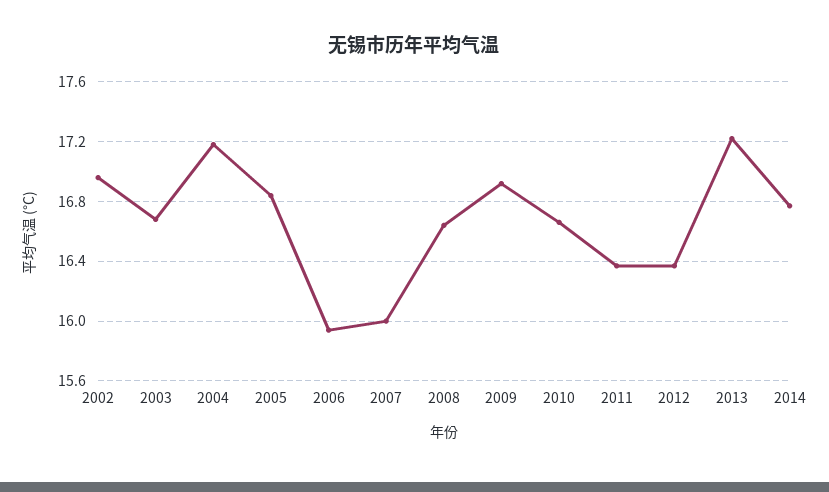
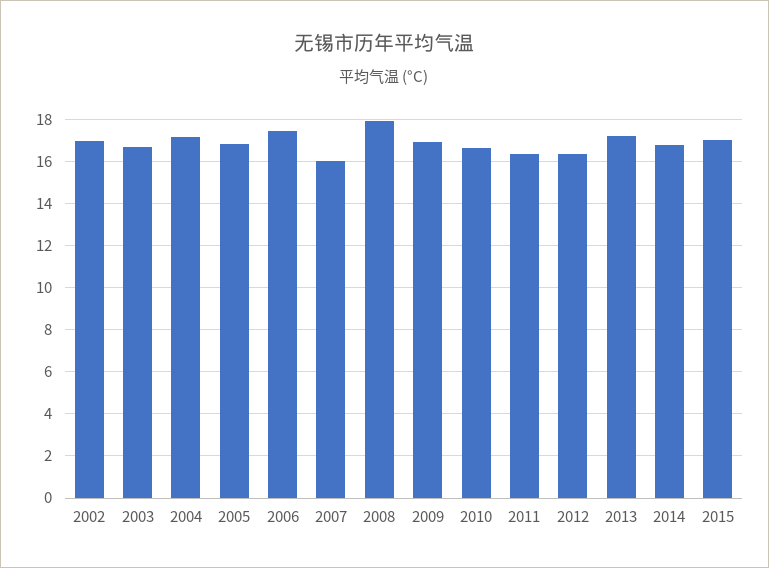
2006: 15.95 -> 17.5
2008: 16.65 -> 18
2015: none -> 17

